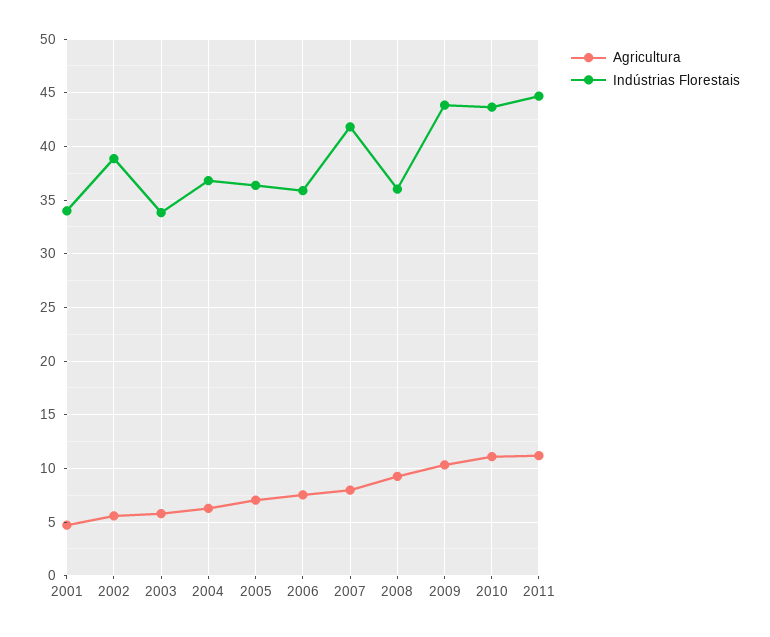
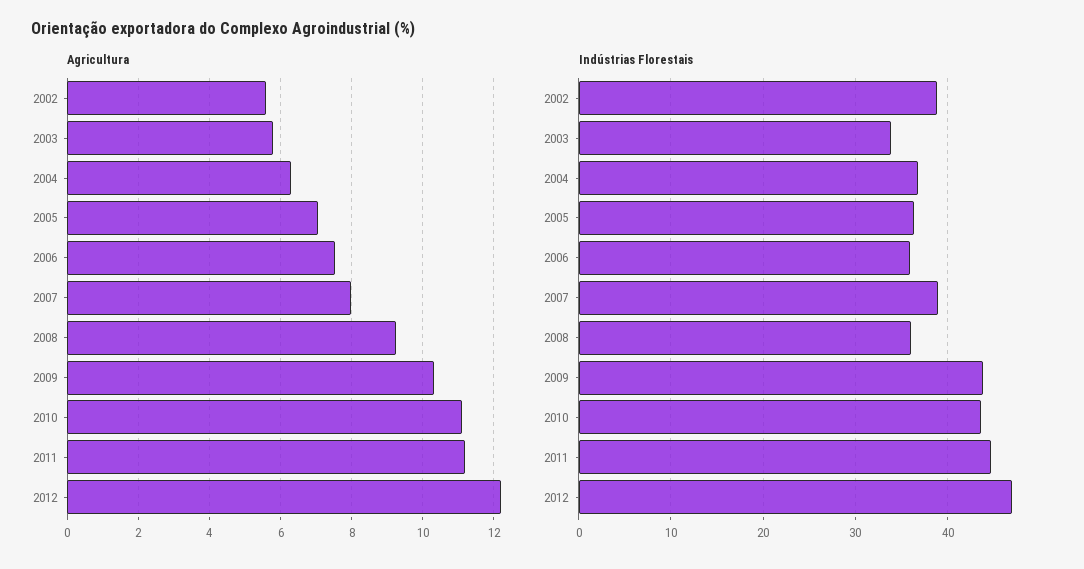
Agricultura, 2001: 5 -> none
Indústrias Florestais, 2001: 34 -> none
Indústrias Florestais, 2007: 42 -> 39
Agricultura, 2012: none -> 12.2
Indústrias Florestais, 2012: none -> 47

